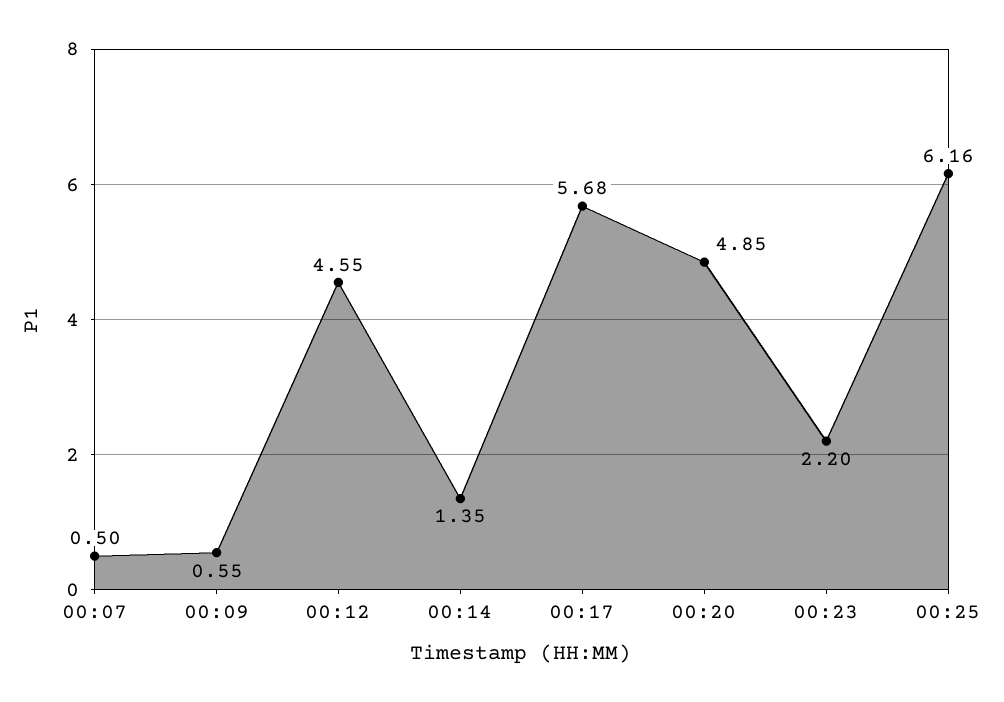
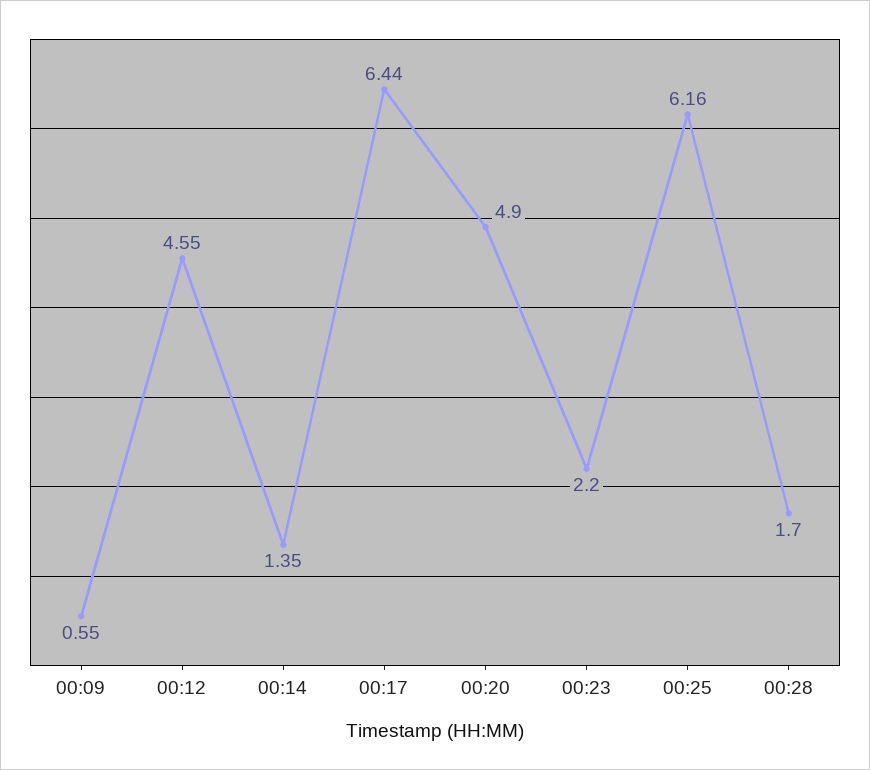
00:07: 0.5 -> none
00:17: 5.68 -> 6.44
00:20: 4.85 -> 4.9
00:28: none -> 1.7

